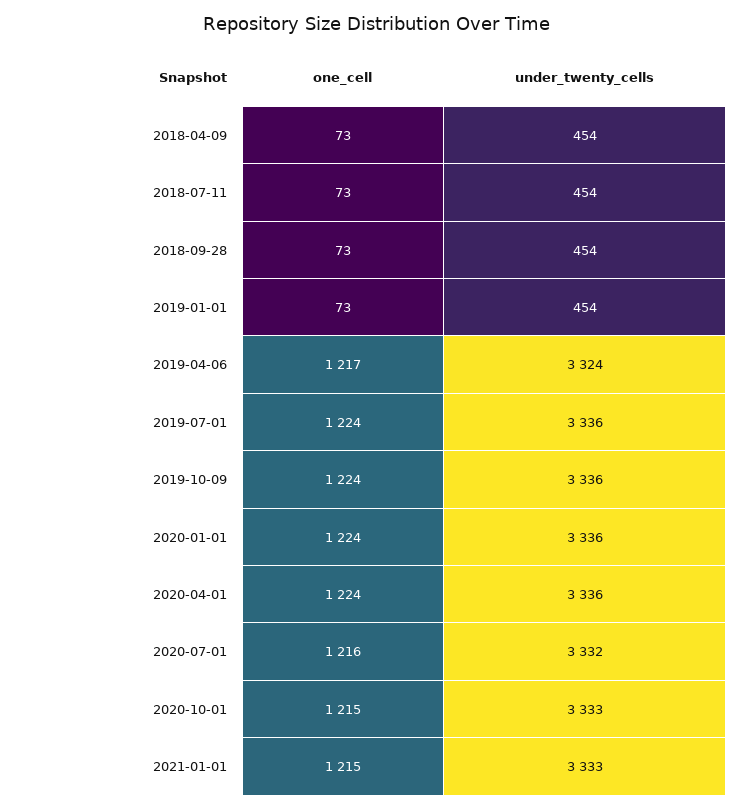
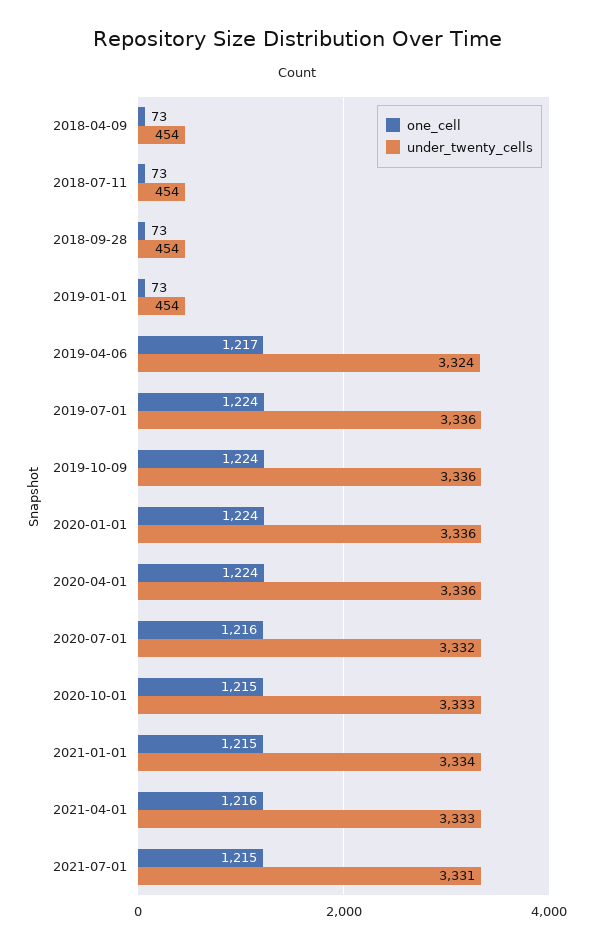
under_twenty_cells, 2021-01-01: 3333 -> 3334
one_cell, 2021-04-01: none -> 1216
under_twenty_cells, 2021-04-01: none -> 3333
one_cell, 2021-07-01: none -> 1215
under_twenty_cells, 2021-07-01: none -> 3331

